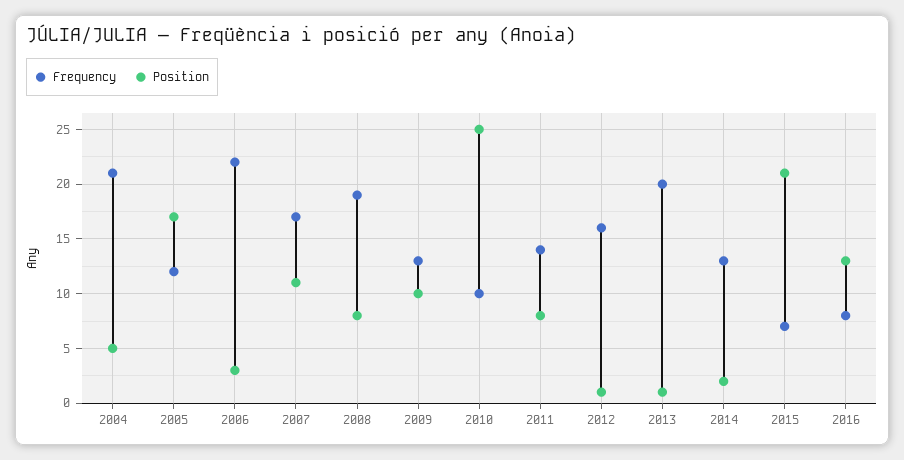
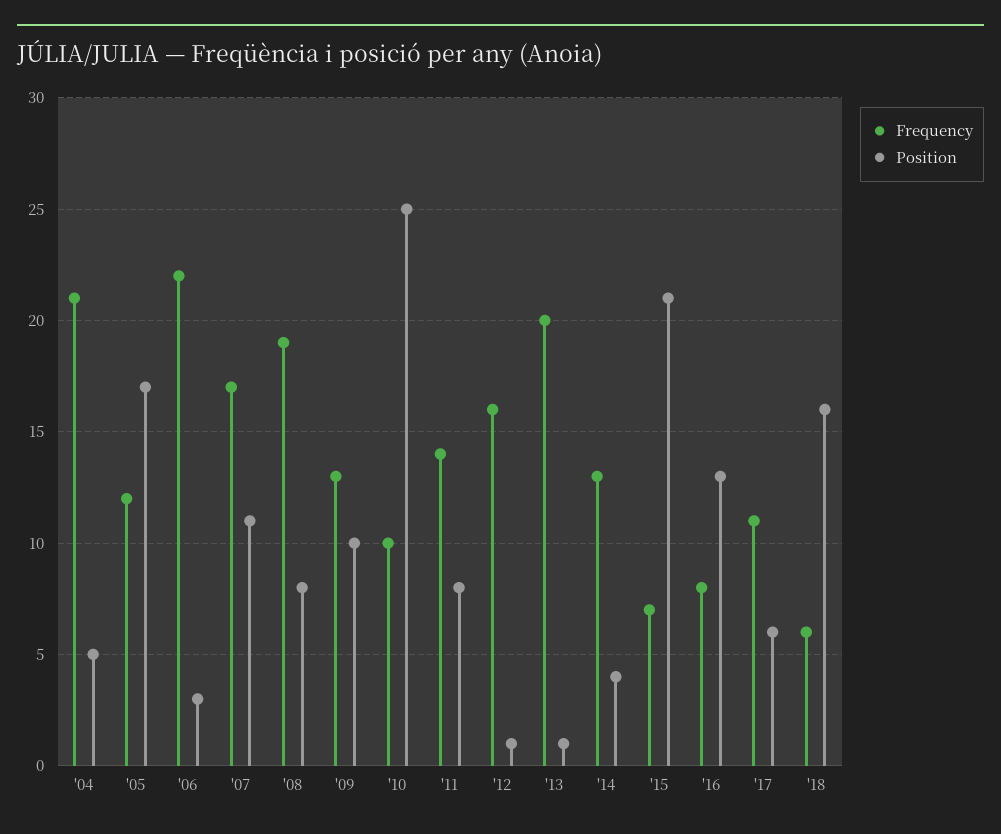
Position, 2014: 2 -> 4
Frequency, '17: none -> 11
Position, '17: none -> 6
Frequency, '18: none -> 6
Position, '18: none -> 16

